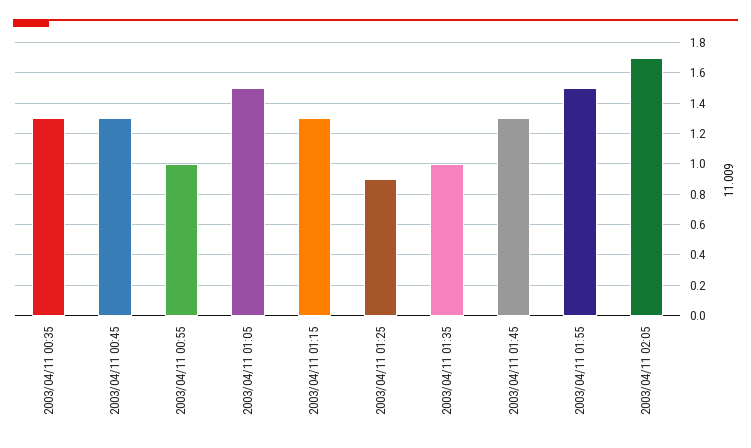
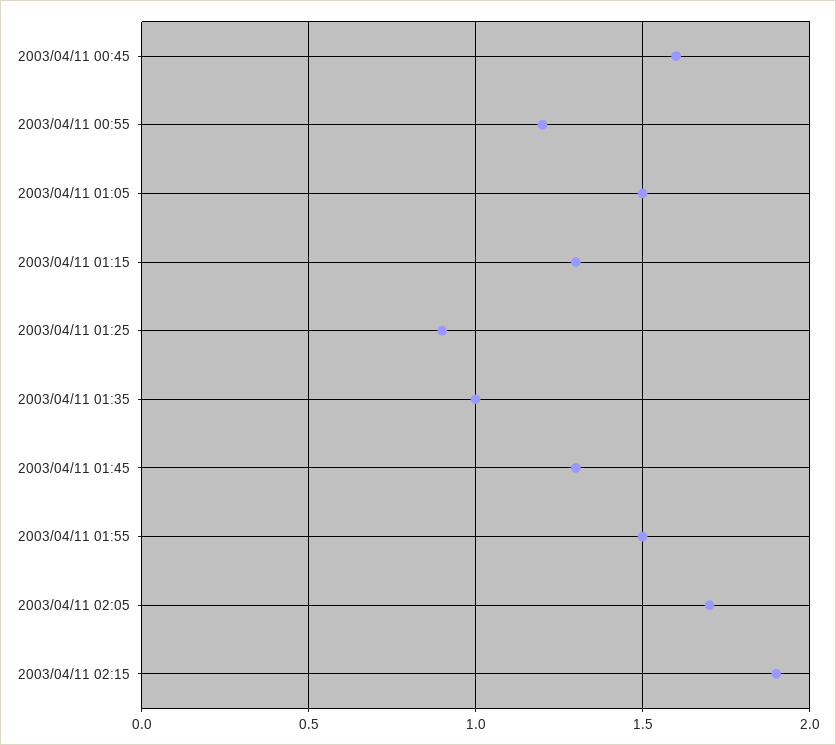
2003/04/11 00:35: 1.3 -> none
2003/04/11 00:45: 1.3 -> 1.6
2003/04/11 00:55: 1 -> 1.2
2003/04/11 02:15: none -> 1.9

